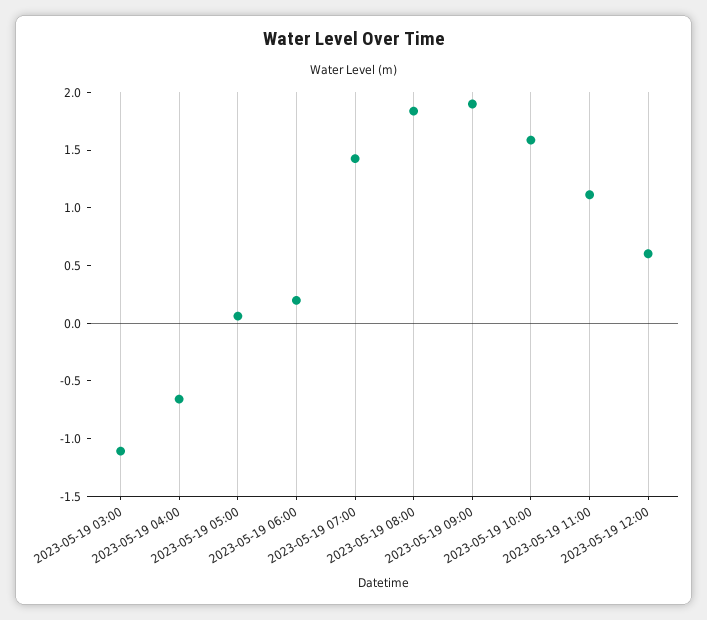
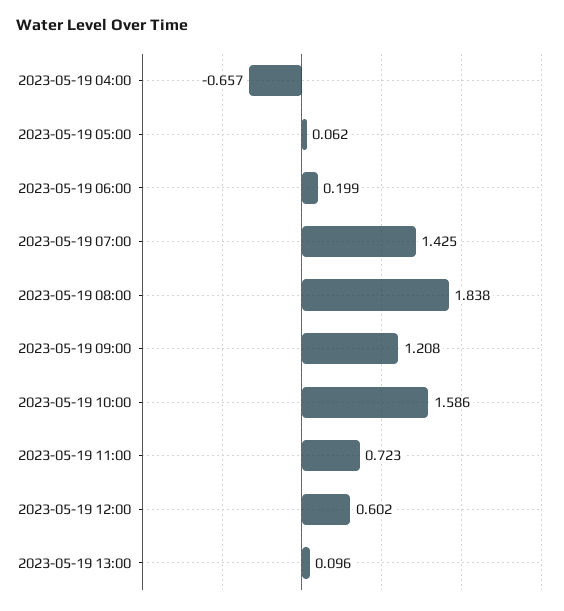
2023-05-19 03:00: -1.1 -> none
2023-05-19 09:00: 1.9 -> 1.208
2023-05-19 11:00: 1.1 -> 0.723
2023-05-19 13:00: none -> 0.096

